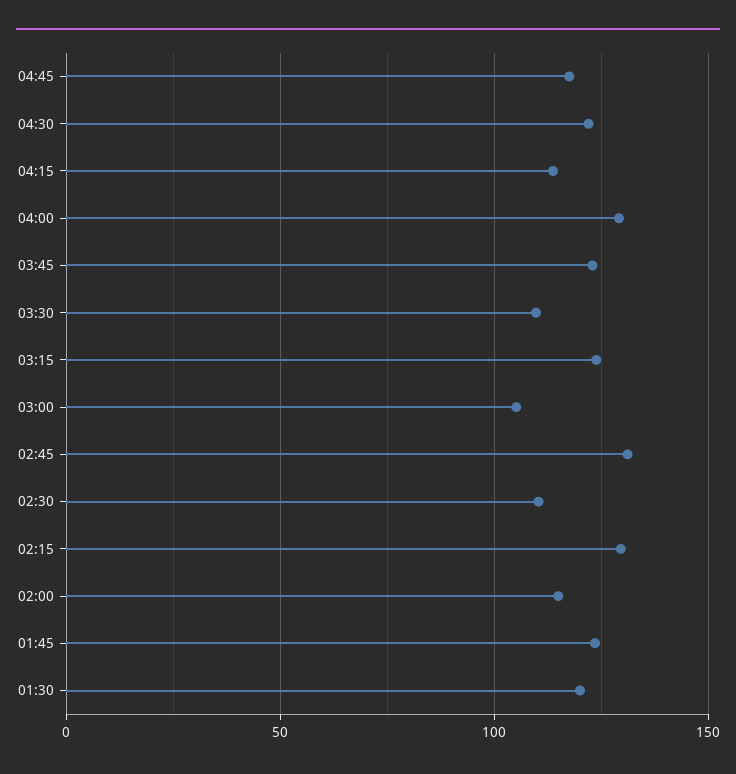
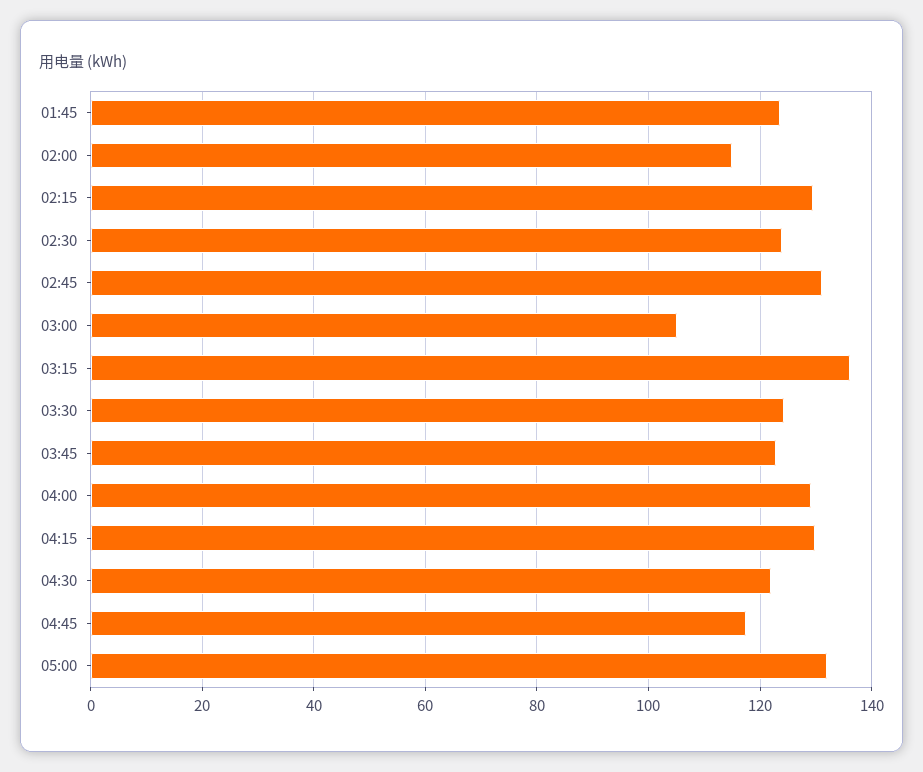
04:15: 115 -> 130
03:30: 110 -> 124
03:15: 125 -> 136
02:30: 110 -> 124
01:30: 120 -> none
05:00: none -> 132

